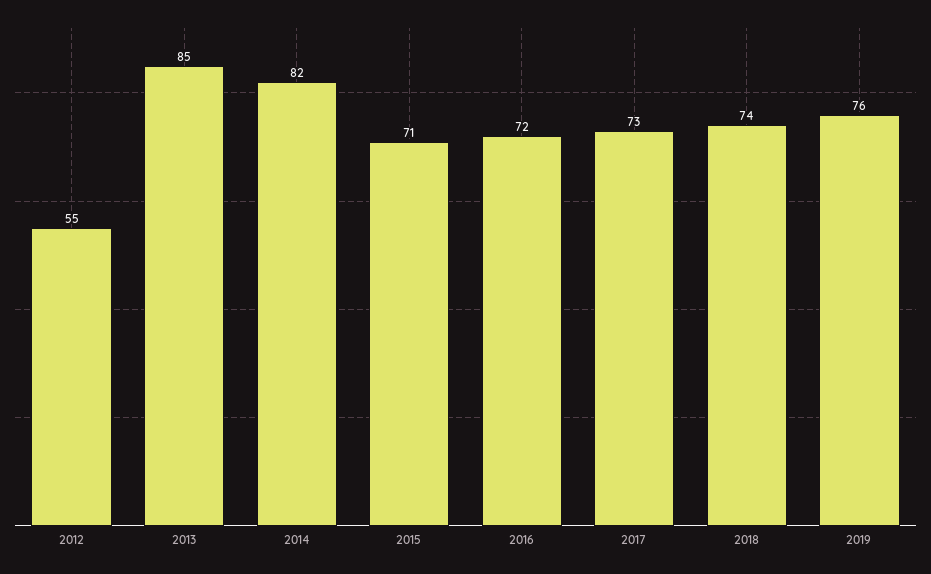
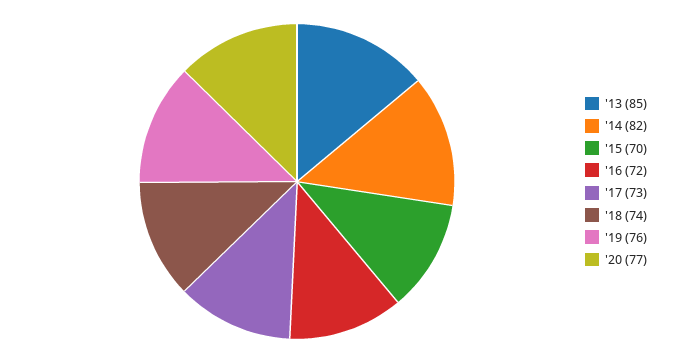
2012: 55 -> none
2015: 71 -> 70
'20: none -> 77

